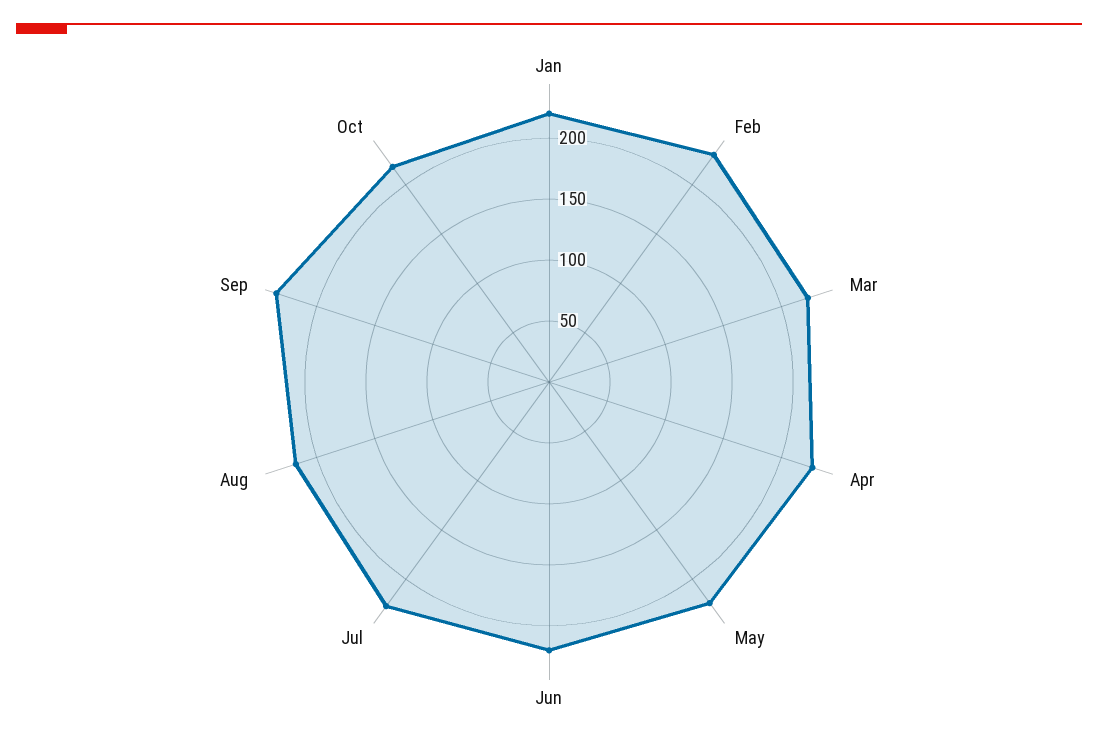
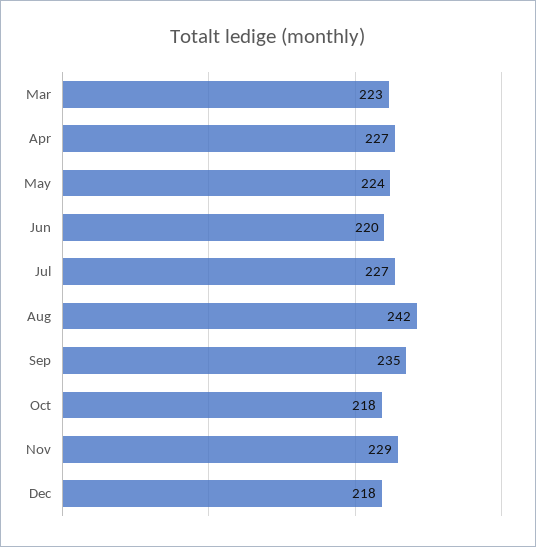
Jan: 220 -> none
Feb: 230 -> none
Aug: 220 -> 242
Nov: none -> 229
Dec: none -> 218

